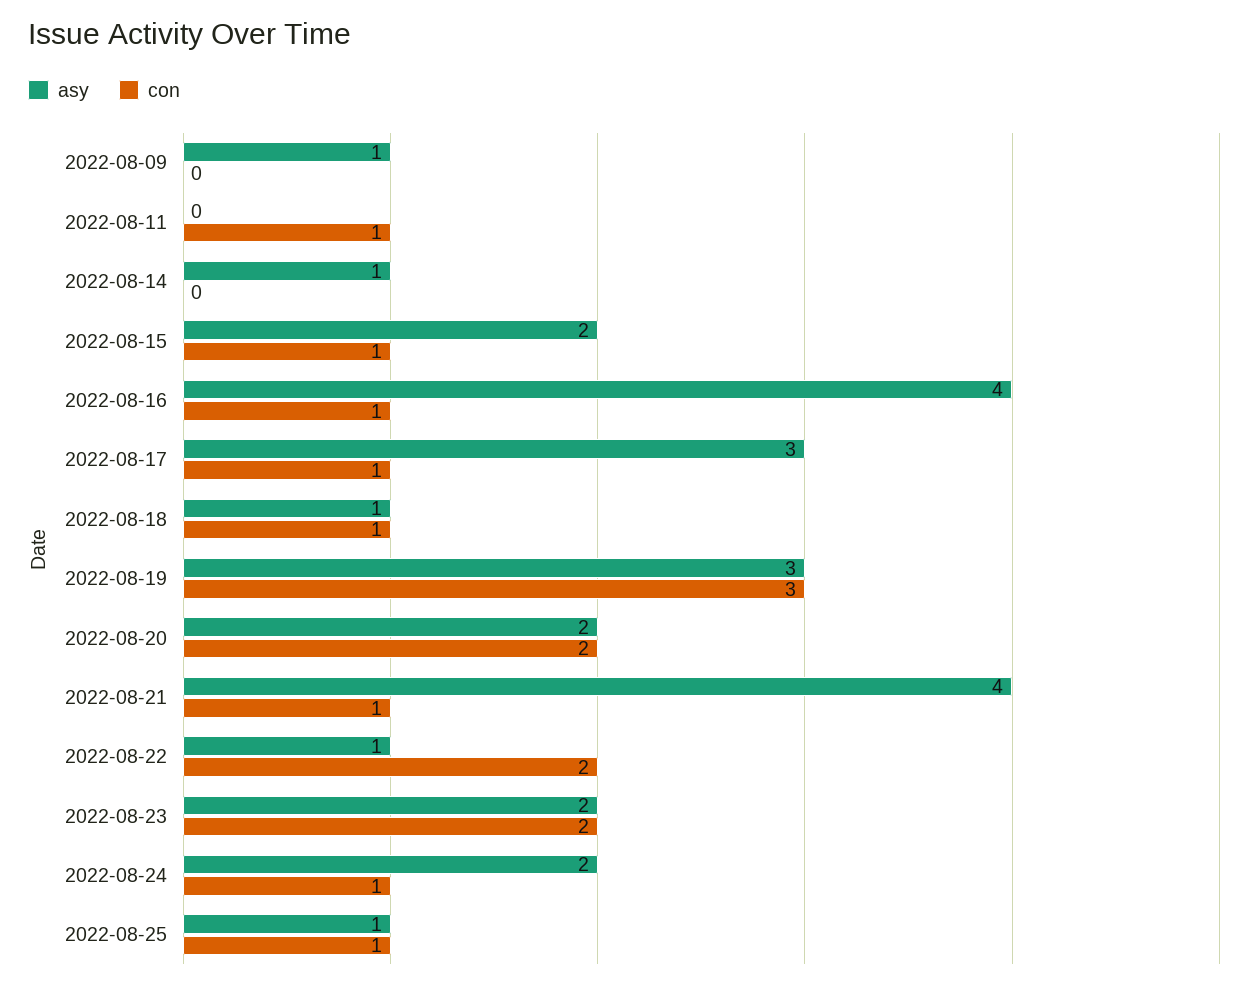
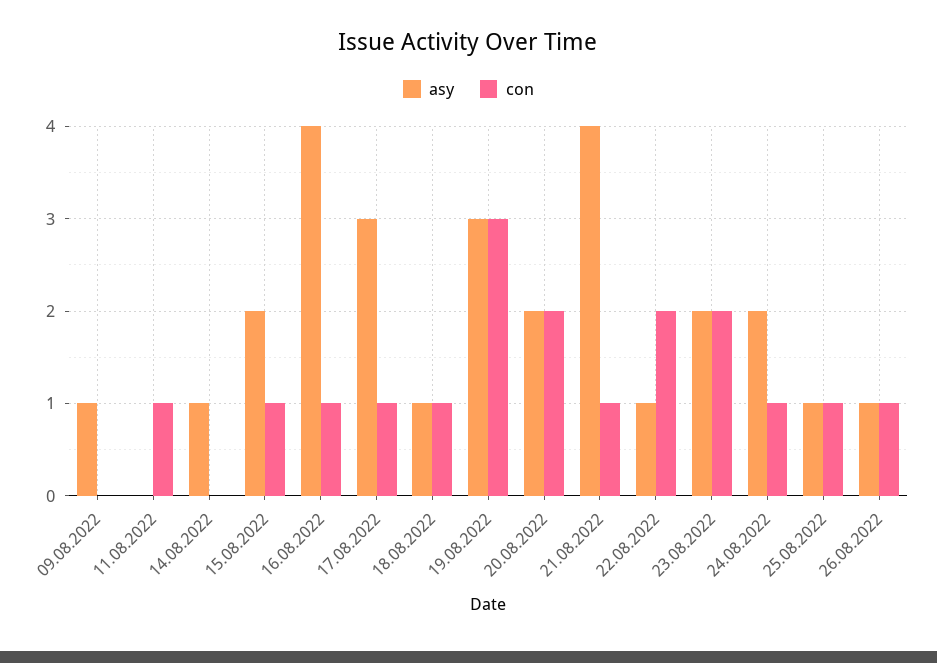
asy, 26.08.2022: none -> 1
con, 26.08.2022: none -> 1

